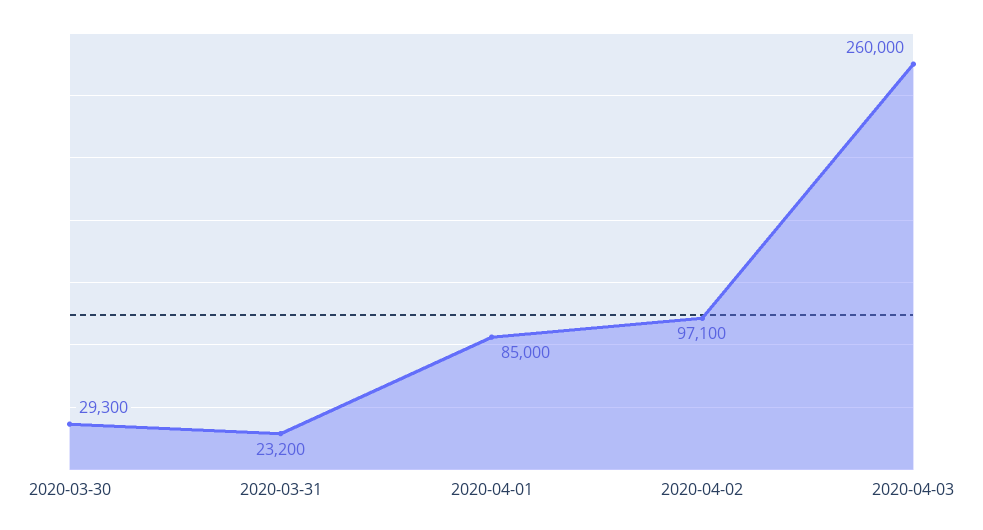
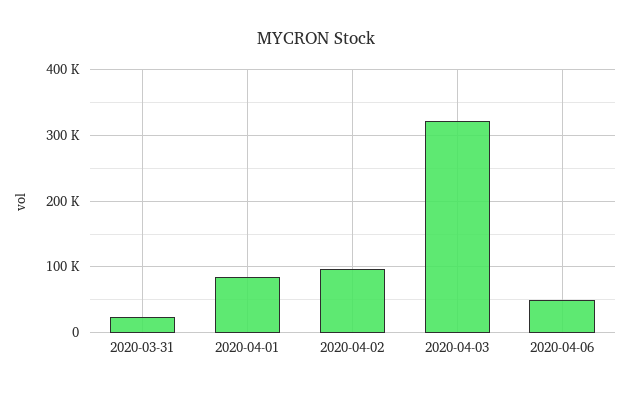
2020-03-30: 29300 -> none
2020-04-03: 260000 -> 320000
2020-04-06: none -> 50000

